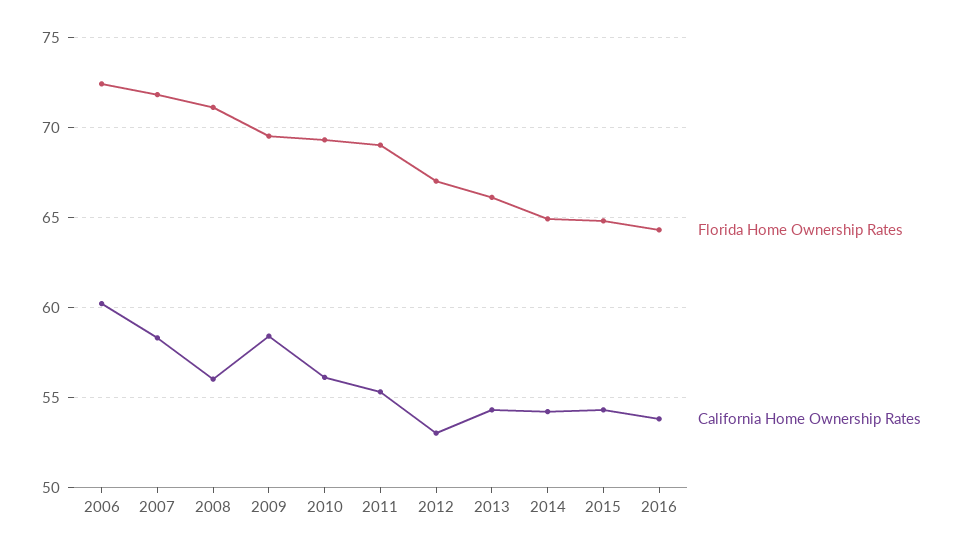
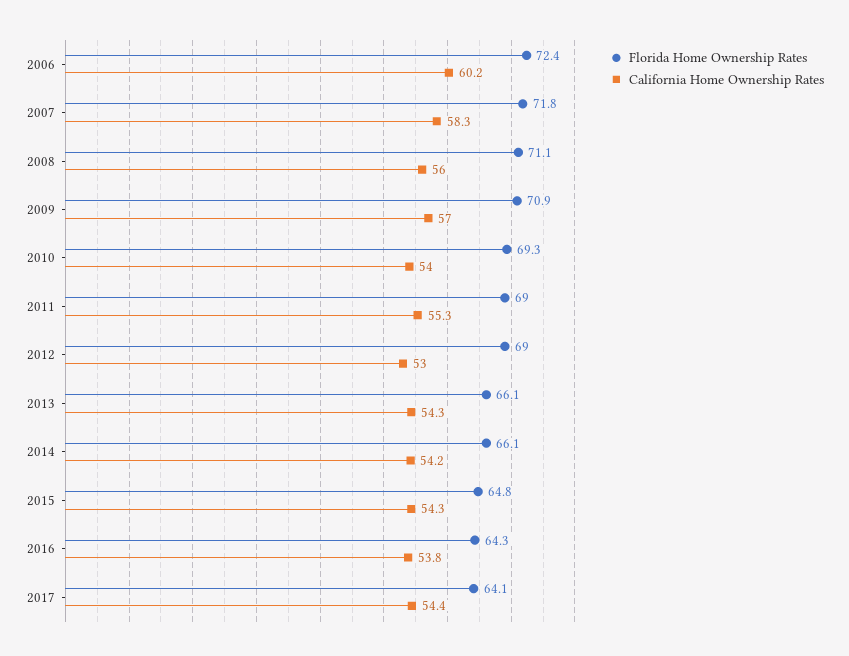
Florida Home Ownership Rates, 2009: 69.5 -> 70.9
California Home Ownership Rates, 2009: 58.5 -> 57
California Home Ownership Rates, 2010: 56 -> 54
Florida Home Ownership Rates, 2012: 67 -> 69
Florida Home Ownership Rates, 2014: 65 -> 66.1
Florida Home Ownership Rates, 2017: none -> 64.1
California Home Ownership Rates, 2017: none -> 54.4

